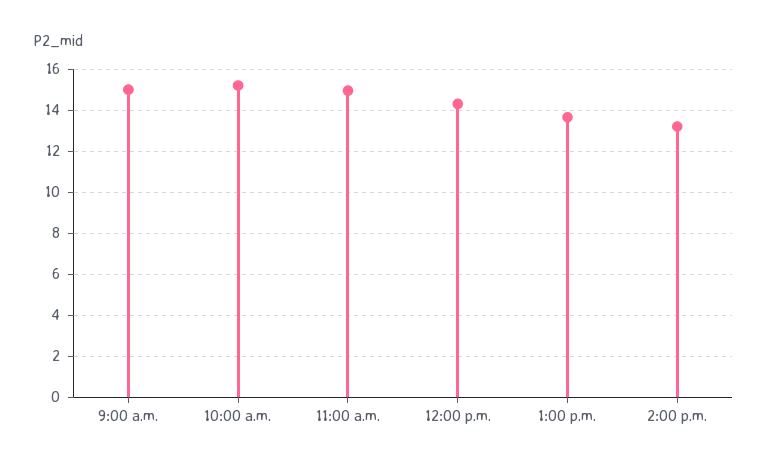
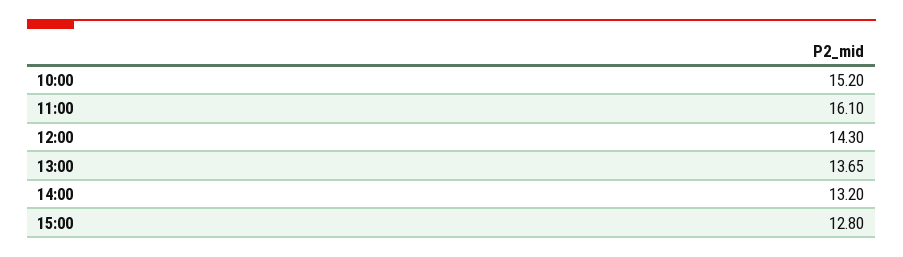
9:00 a.m.: 15 -> none
11:00 a.m.: 15 -> 16.1
15:00: none -> 12.8

